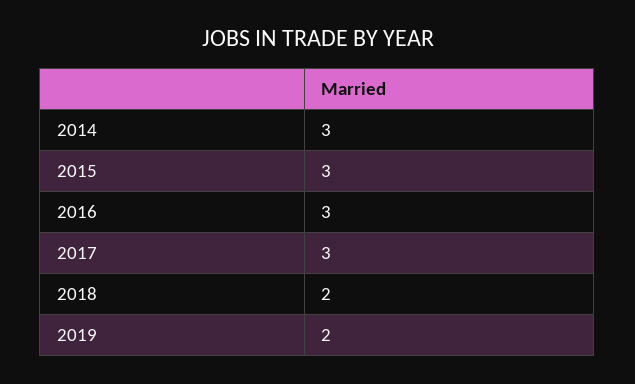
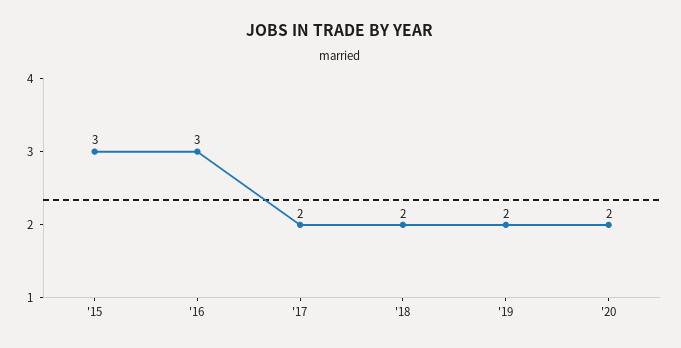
2014: 3 -> none
2017: 3 -> 2
'20: none -> 2

